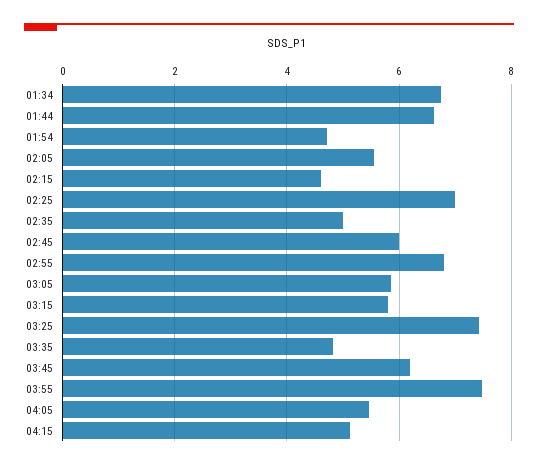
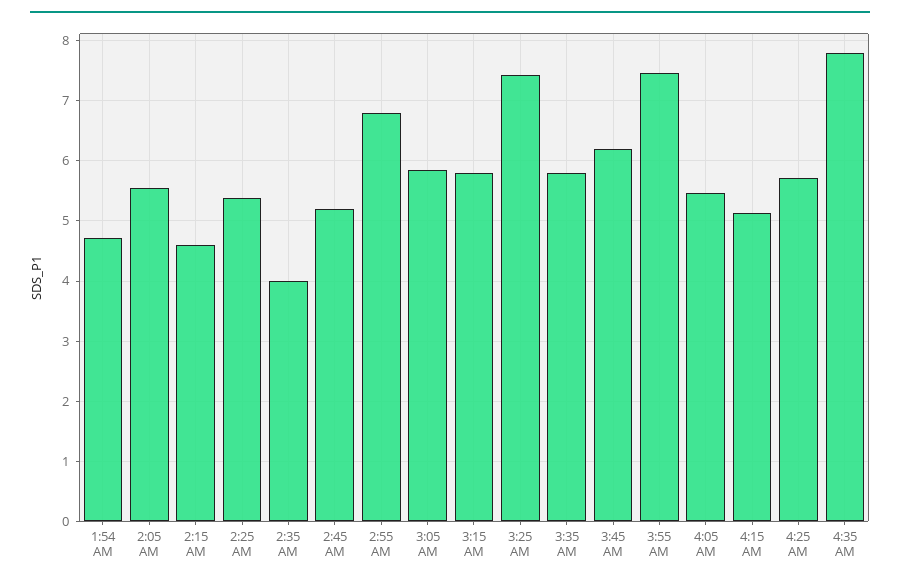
01:34: 6.8 -> none
01:44: 6.6 -> none
02:25: 7 -> 5.4
02:35: 5 -> 4
02:45: 6 -> 5.2
03:35: 4.8 -> 5.8
4:25 AM: none -> 5.7
4:35 AM: none -> 7.8

